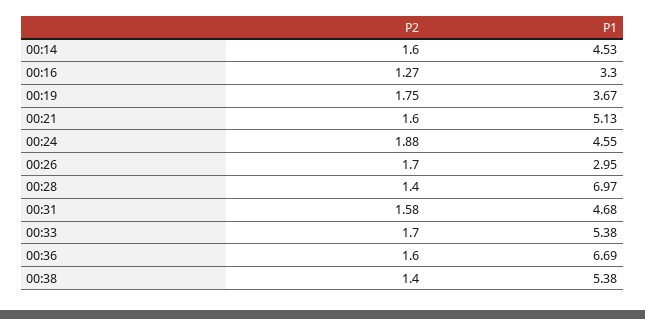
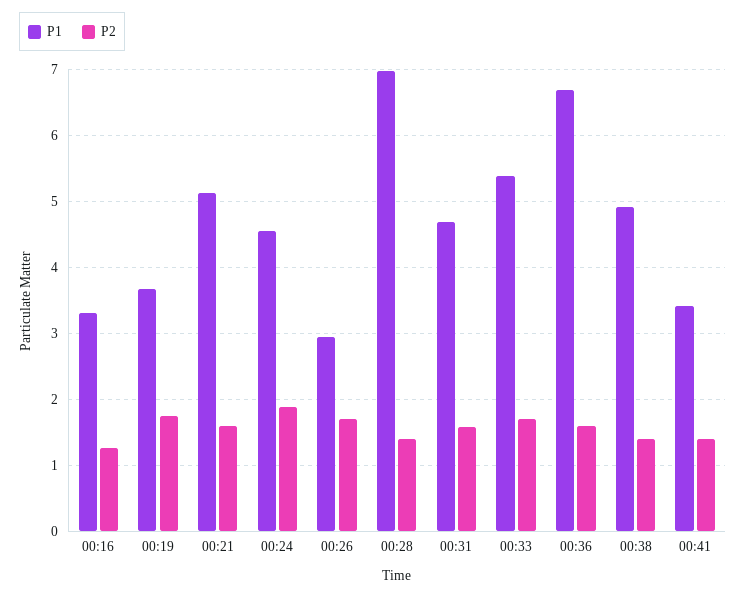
P2, 00:14: 1.6 -> none
P1, 00:14: 4.53 -> none
P1, 00:38: 5.38 -> 4.9
P1, 00:41: none -> 3.4
P2, 00:41: none -> 1.4

